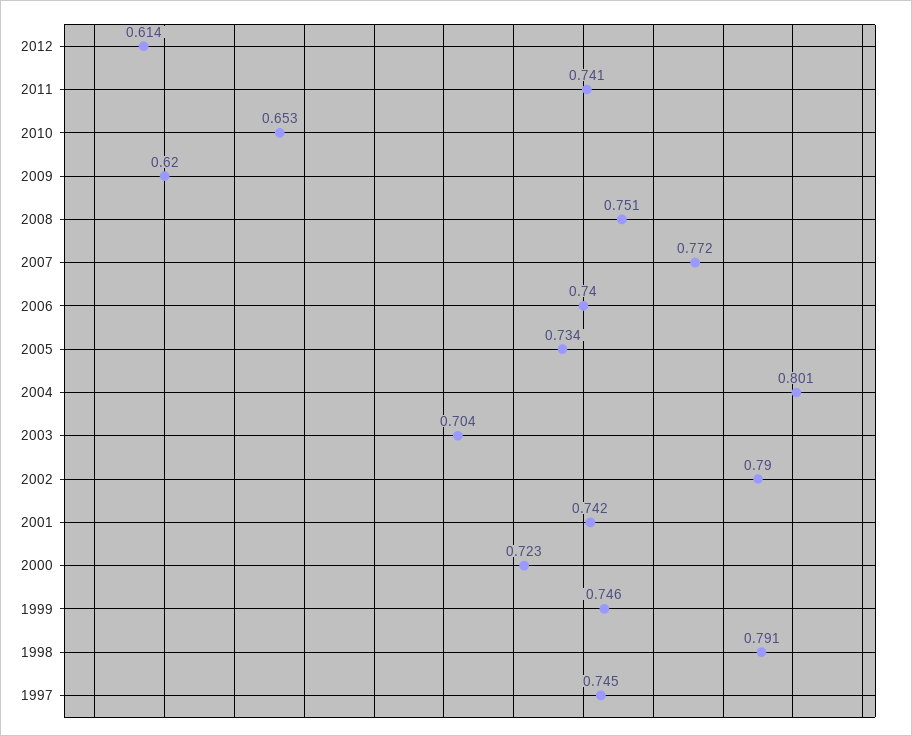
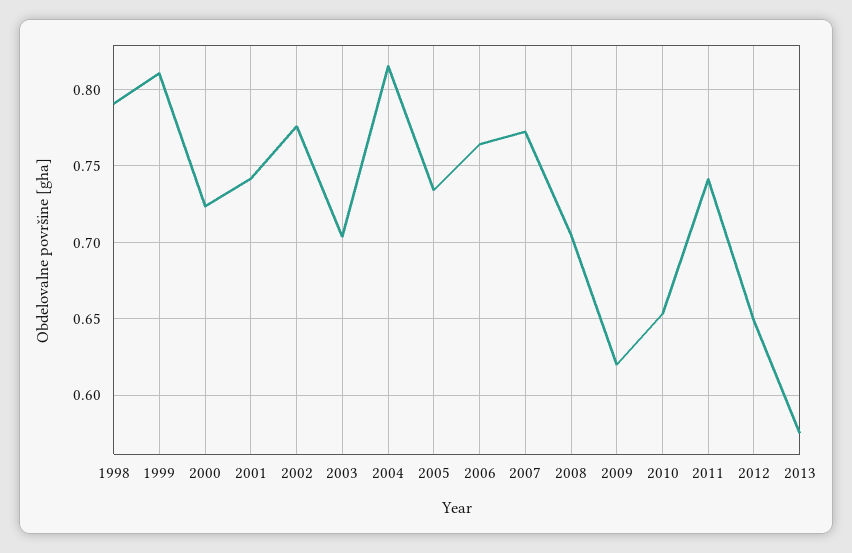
2012: 0.614 -> 0.65
2008: 0.751 -> 0.705
2006: 0.74 -> 0.765
2004: 0.801 -> 0.815
2002: 0.79 -> 0.775
1999: 0.746 -> 0.81
1997: 0.745 -> none
2013: none -> 0.575

